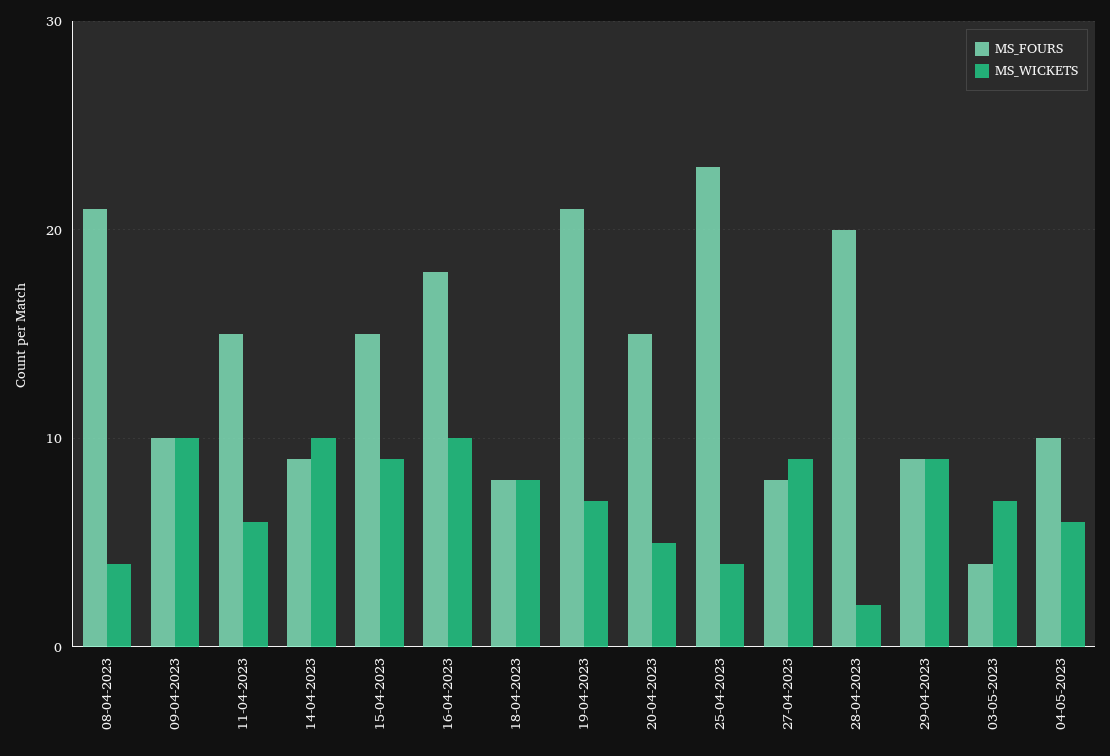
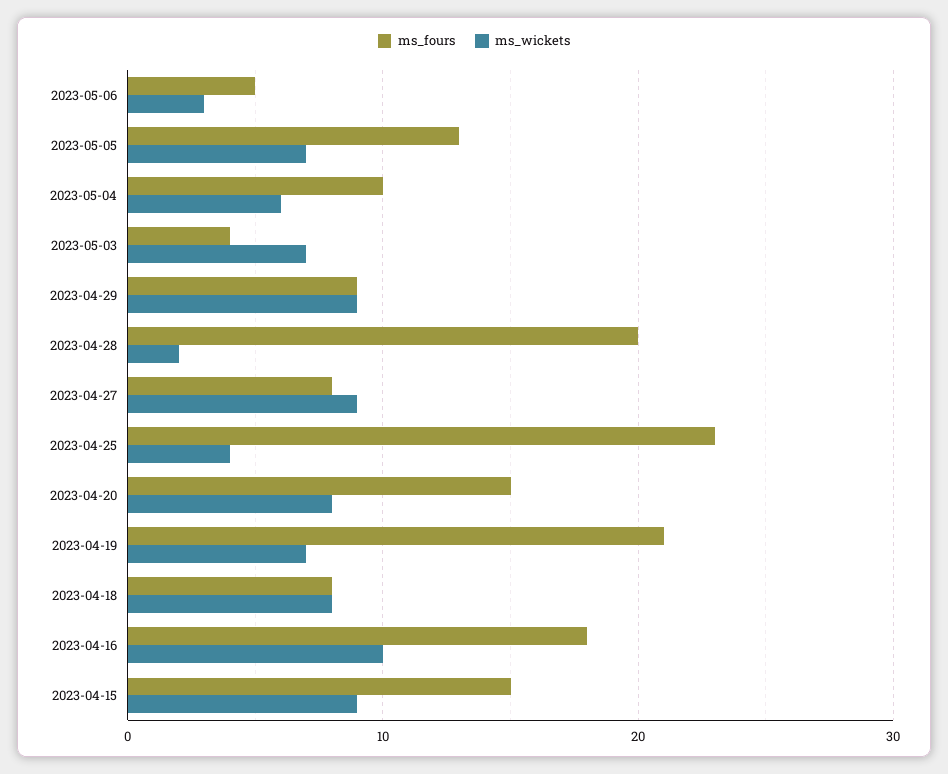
MS_FOURS, 08-04-2023: 21 -> none
MS_WICKETS, 08-04-2023: 4 -> none
MS_FOURS, 09-04-2023: 10 -> none
MS_WICKETS, 09-04-2023: 10 -> none
MS_FOURS, 11-04-2023: 15 -> none
MS_WICKETS, 11-04-2023: 6 -> none
MS_FOURS, 14-04-2023: 9 -> none
MS_WICKETS, 14-04-2023: 10 -> none
MS_WICKETS, 20-04-2023: 5 -> 8
MS_FOURS, 2023-05-06: none -> 5
MS_WICKETS, 2023-05-06: none -> 3
MS_FOURS, 2023-05-05: none -> 13
MS_WICKETS, 2023-05-05: none -> 7

